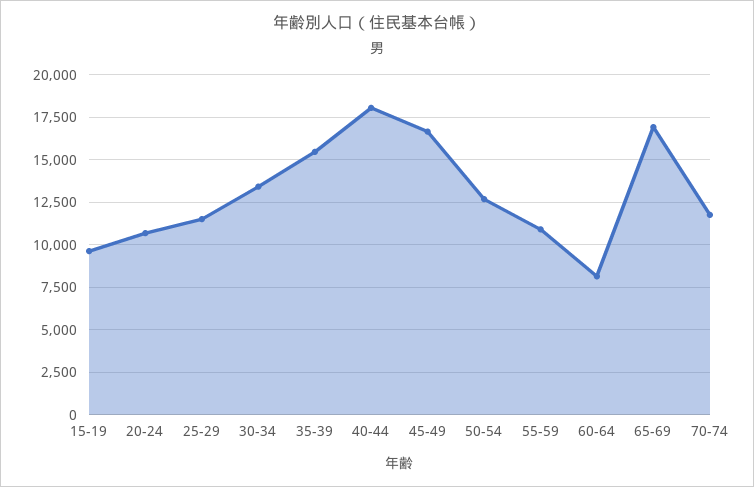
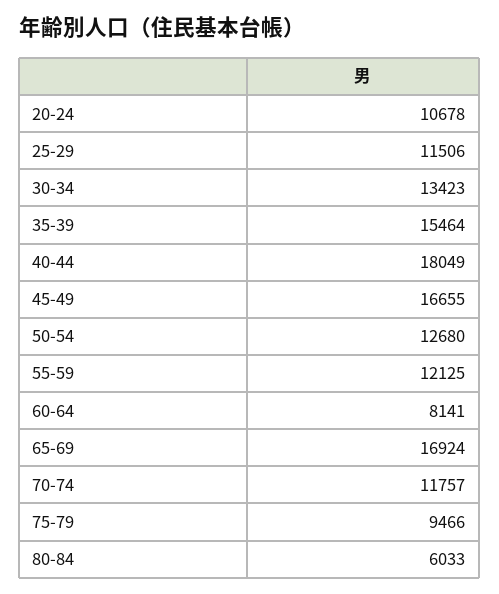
15-19: 9500 -> none
55-59: 11000 -> 12125
75-79: none -> 9466
80-84: none -> 6033

